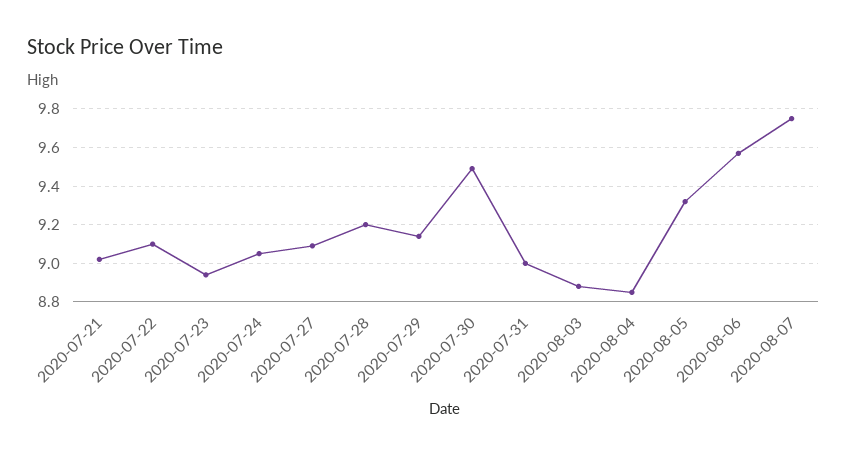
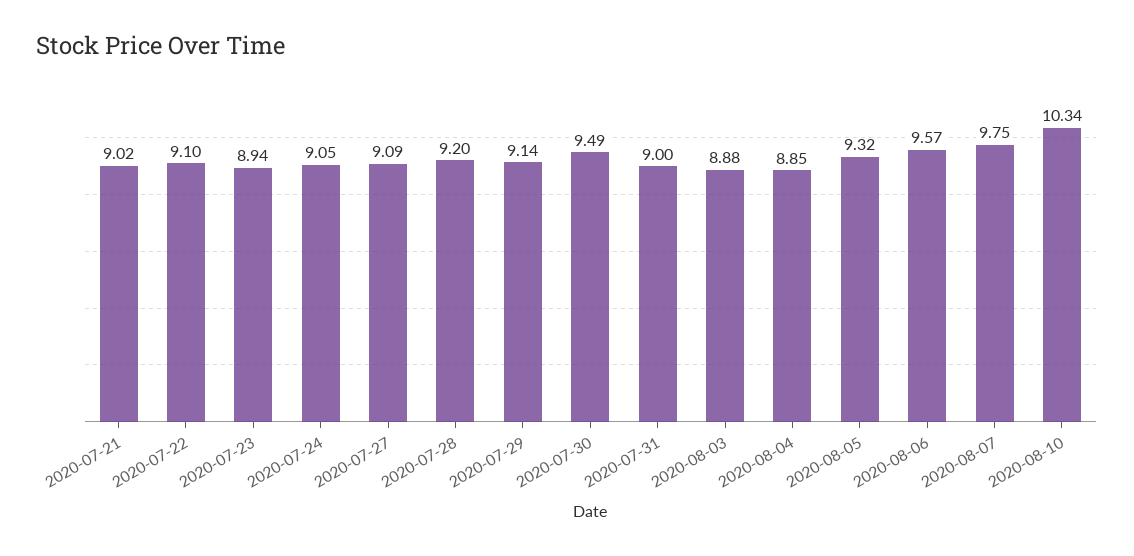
2020-08-10: none -> 10.34

